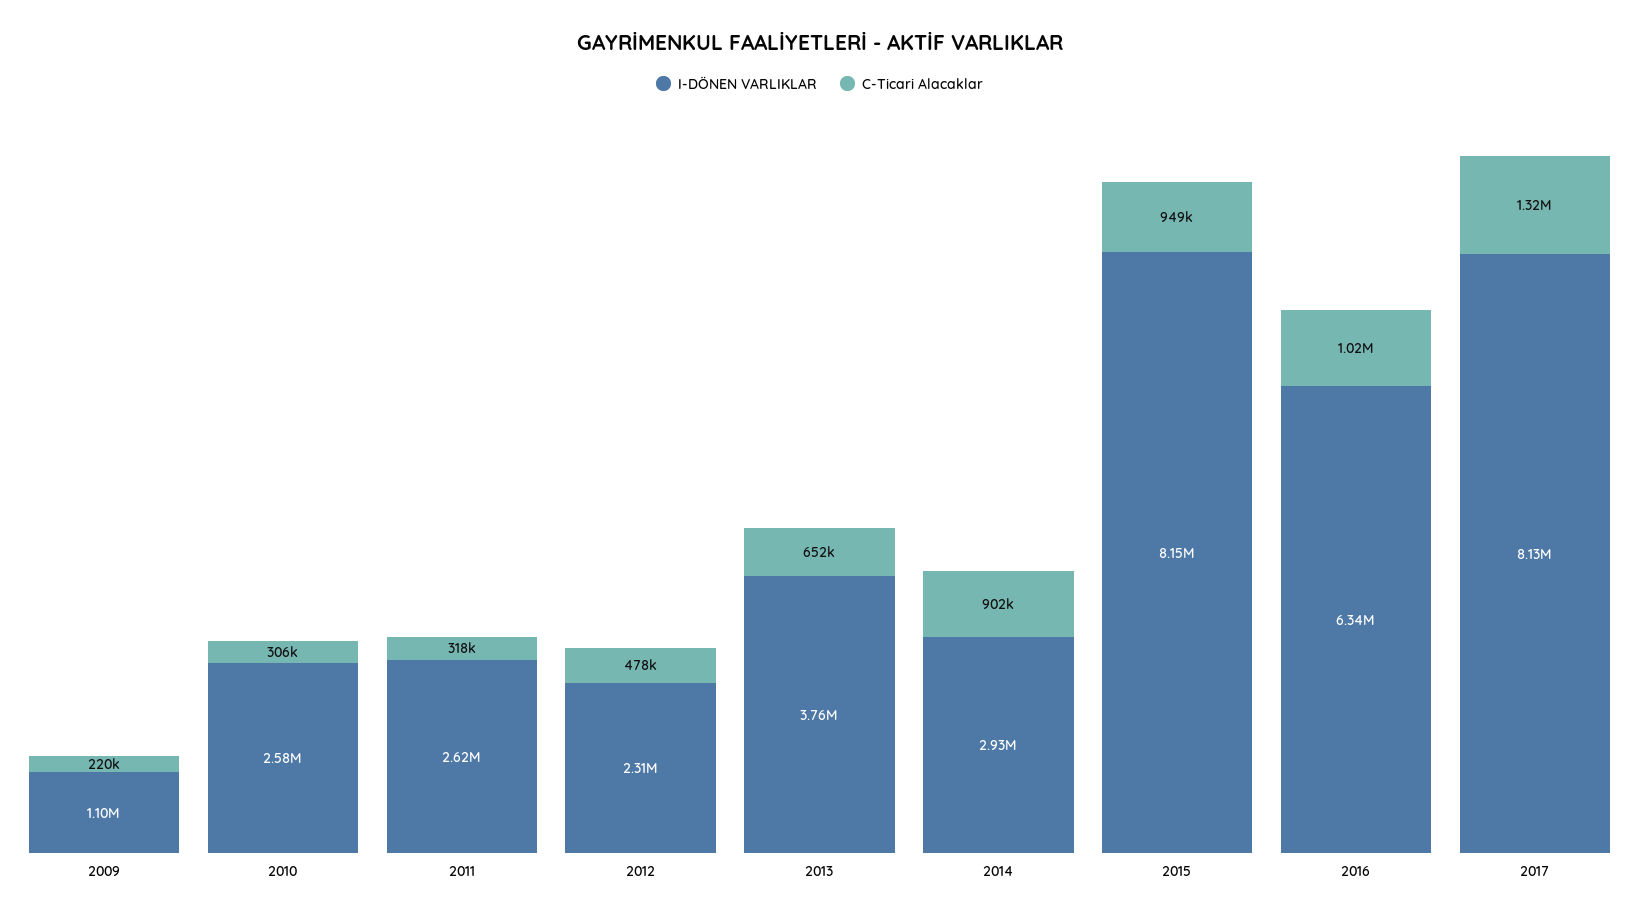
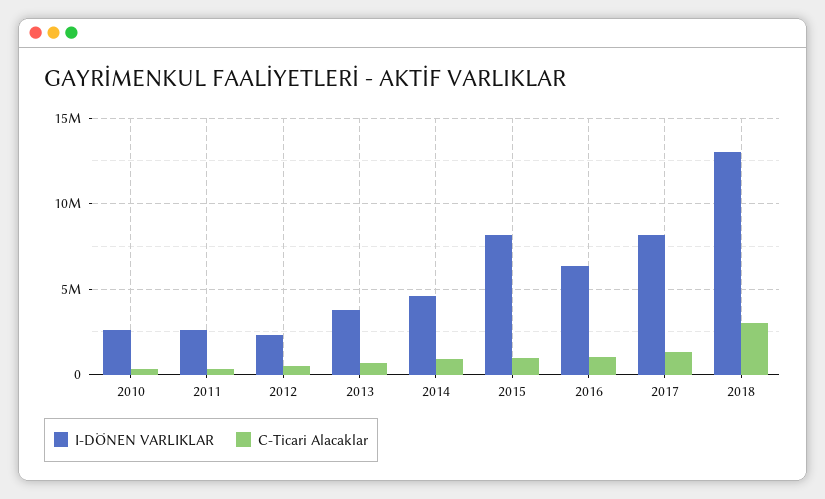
I-DÖNEN VARLIKLAR, 2009: 1100000 -> none
C-Ticari Alacaklar, 2009: 220000 -> none
I-DÖNEN VARLIKLAR, 2014: 2930000 -> 4500000
I-DÖNEN VARLIKLAR, 2018: none -> 13000000
C-Ticari Alacaklar, 2018: none -> 3000000

